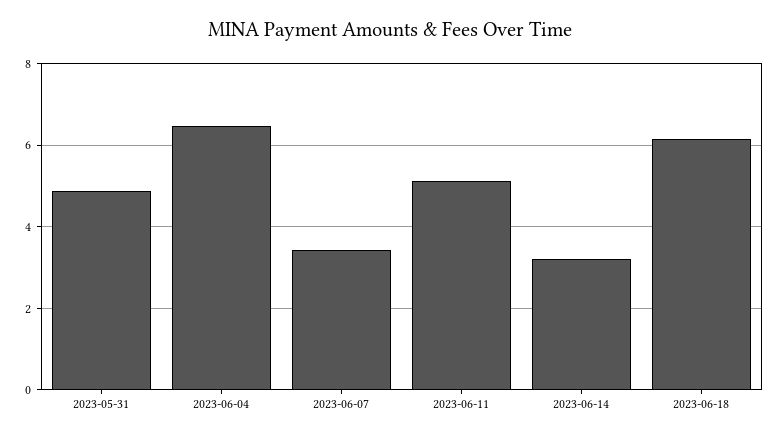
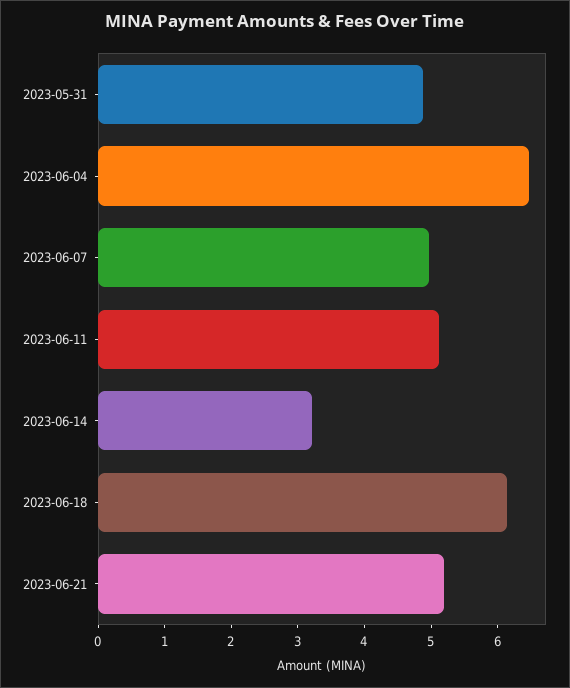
2023-06-07: 3.4 -> 5
2023-06-21: none -> 5.2

